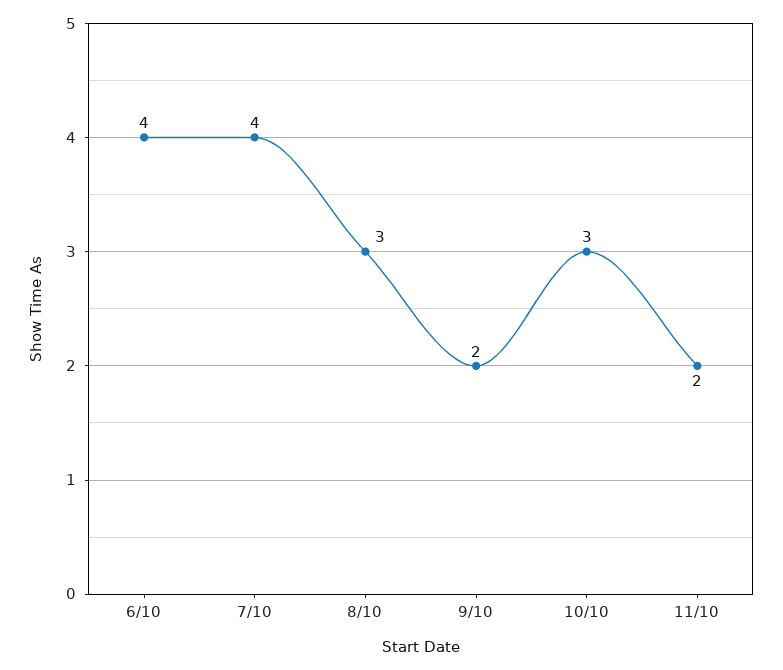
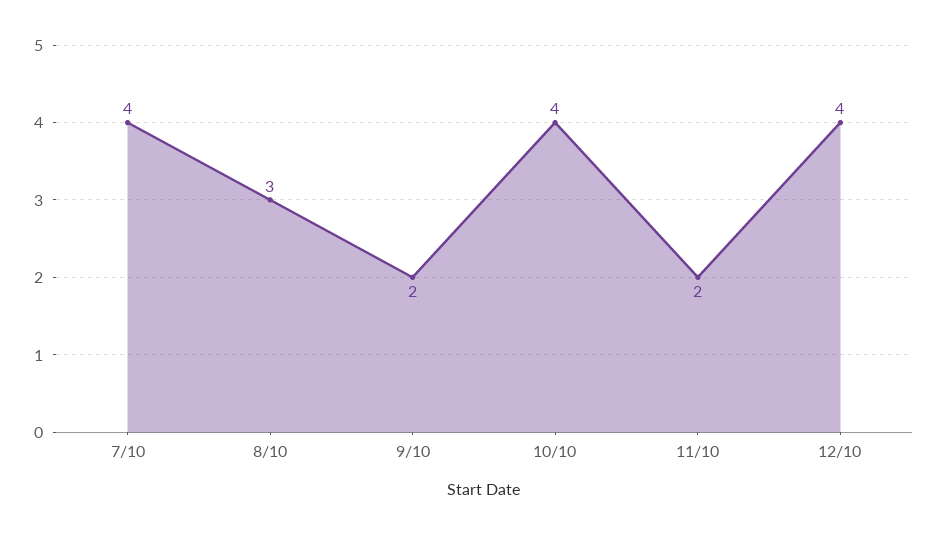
6/10: 4 -> none
10/10: 3 -> 4
12/10: none -> 4

